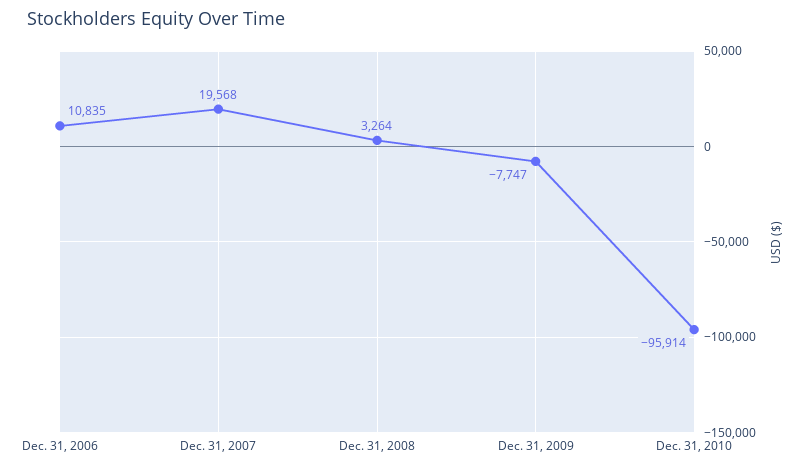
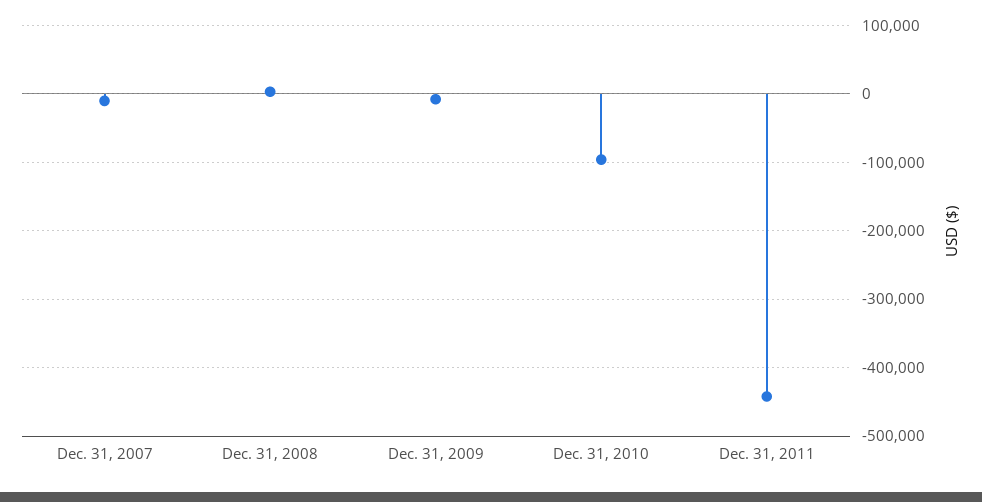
Dec. 31, 2006: 10835 -> none
Dec. 31, 2007: 19568 -> -10000
Dec. 31, 2011: none -> -440000

